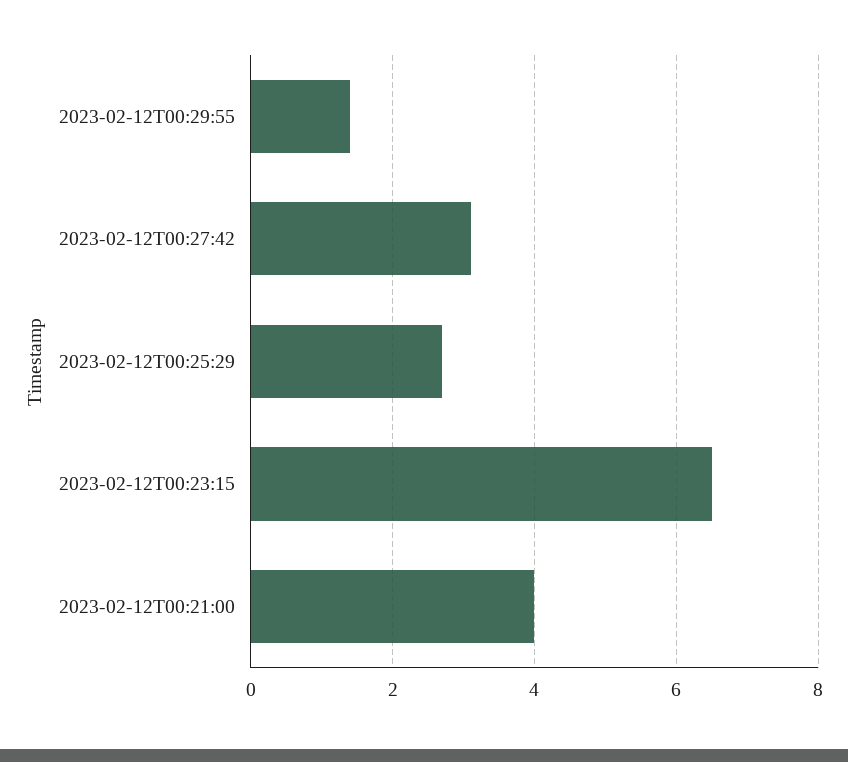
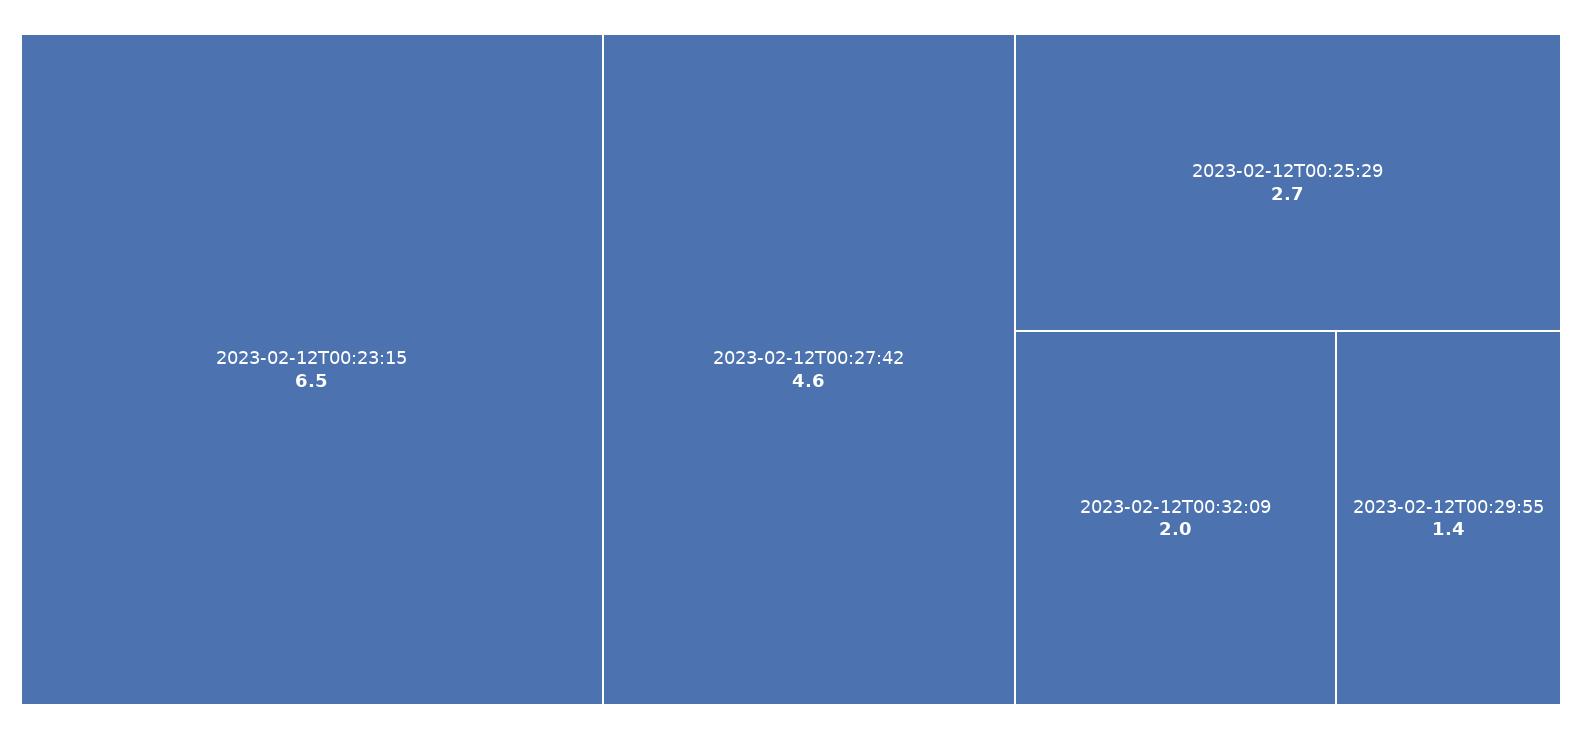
2023-02-12T00:27:42: 3 -> 4.6
2023-02-12T00:21:00: 4 -> none
2023-02-12T00:32:09: none -> 2

